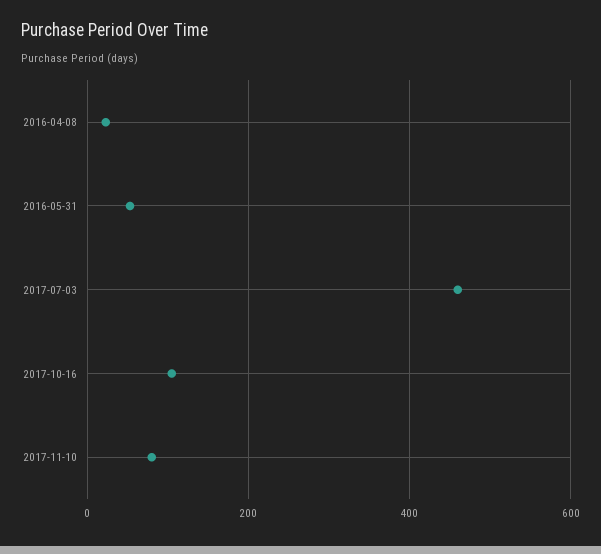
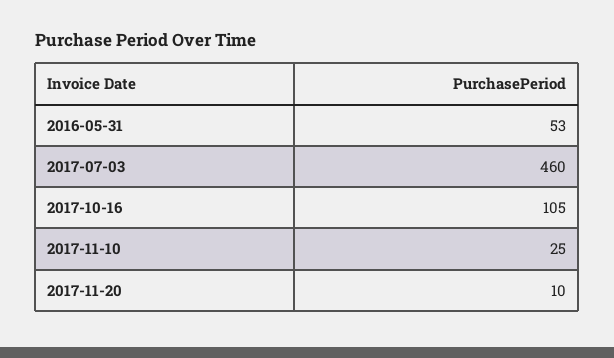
2016-04-08: 20 -> none
2017-11-10: 80 -> 25
2017-11-20: none -> 10

